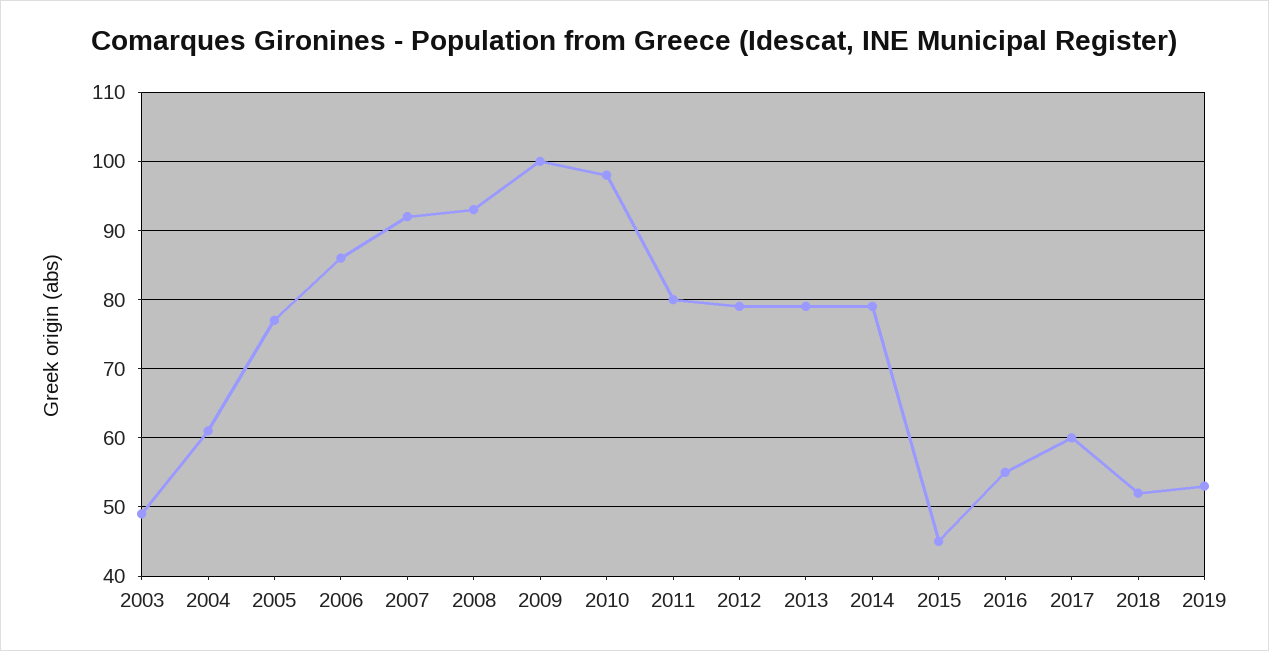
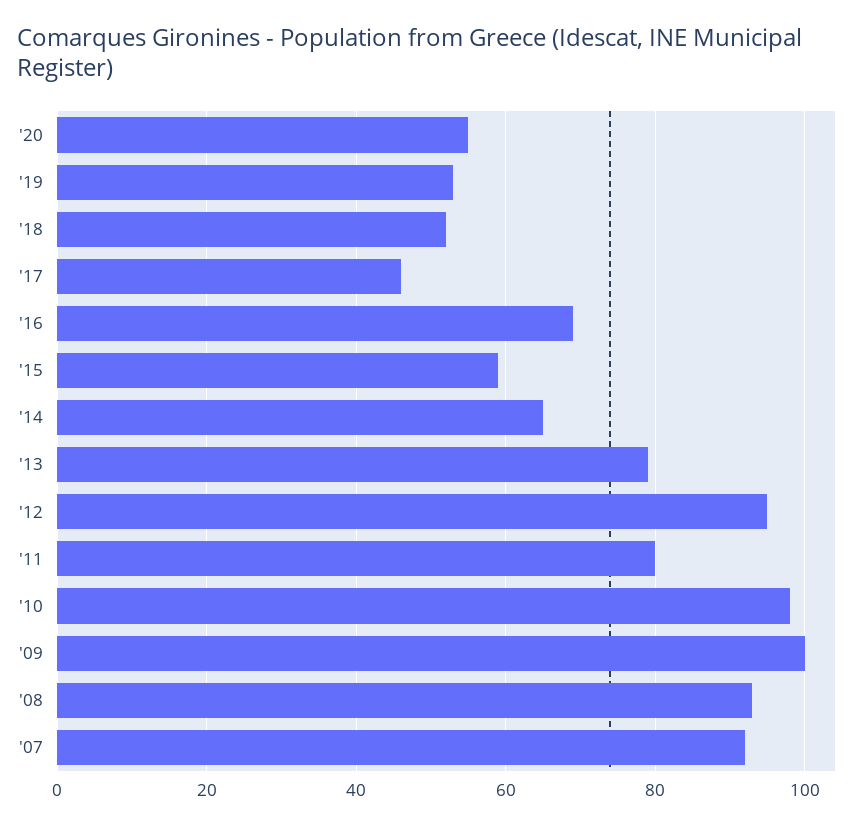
2003: 49 -> none
2004: 61 -> none
2005: 77 -> none
2006: 86 -> none
2012: 79 -> 95
2014: 79 -> 65
2015: 45 -> 60
2016: 55 -> 70
2017: 60 -> 45
'20: none -> 55

